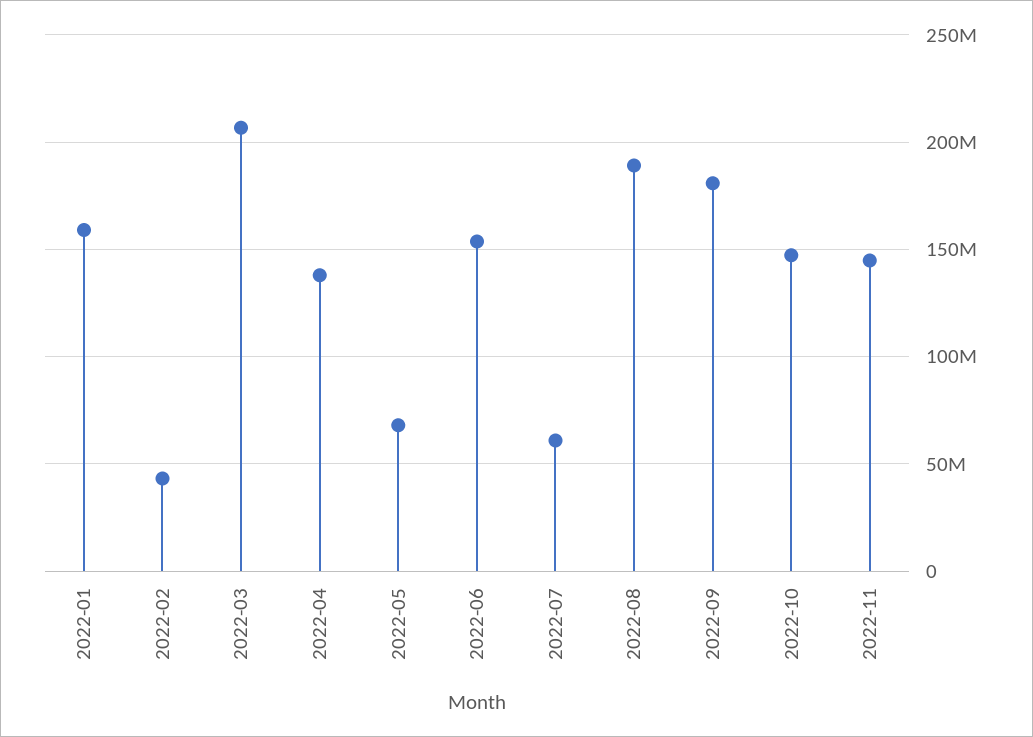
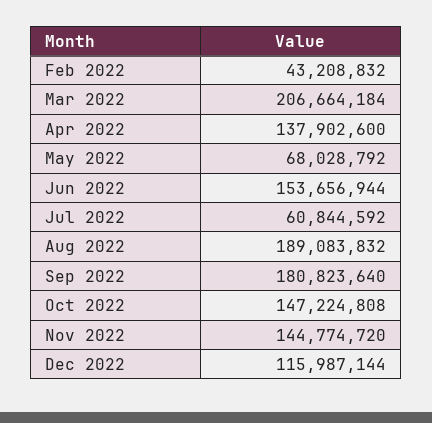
2022-01: 160000000 -> none
Dec 2022: none -> 115987144

